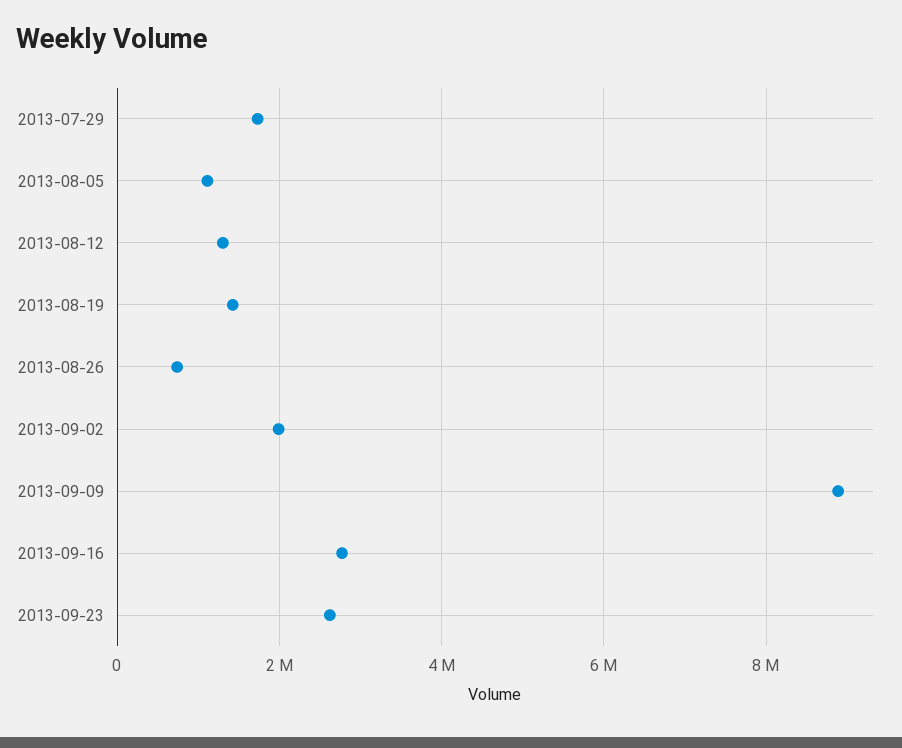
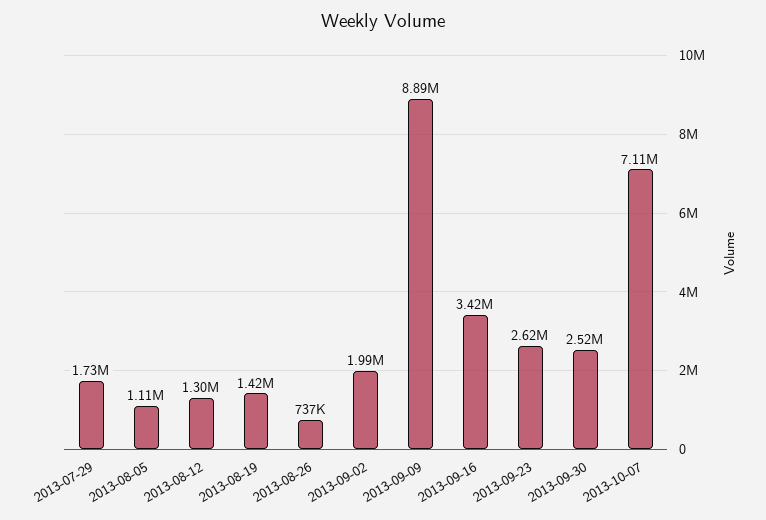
2013-09-16: 2800000 -> 3420000
2013-09-30: none -> 2520000
2013-10-07: none -> 7110000

